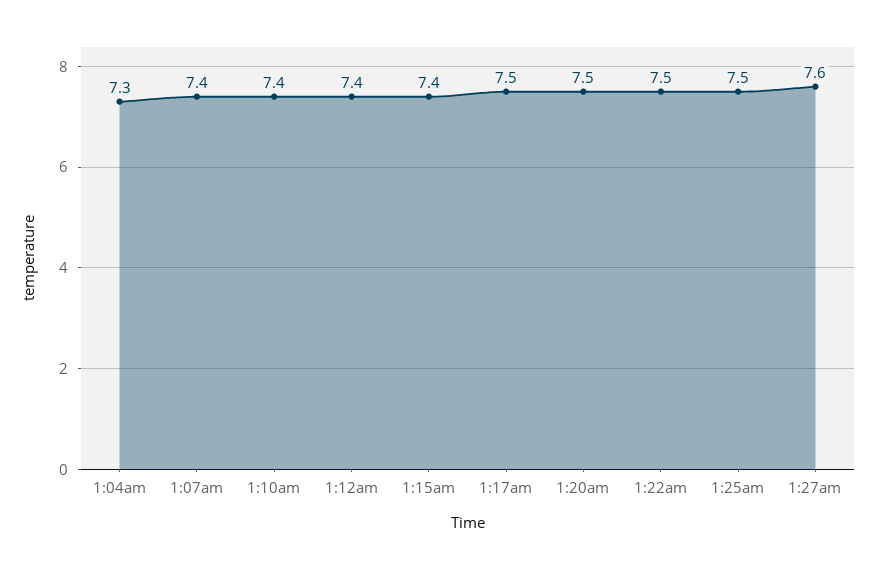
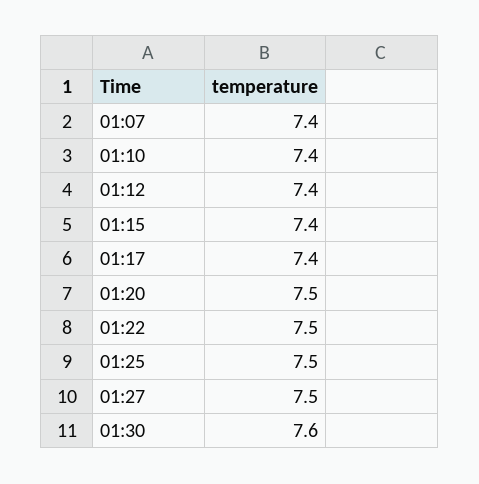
1:04am: 7.3 -> none
1:17am: 7.5 -> 7.4
1:27am: 7.6 -> 7.5
01:30: none -> 7.6

